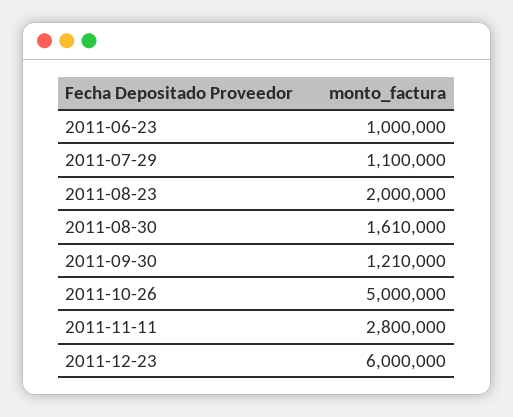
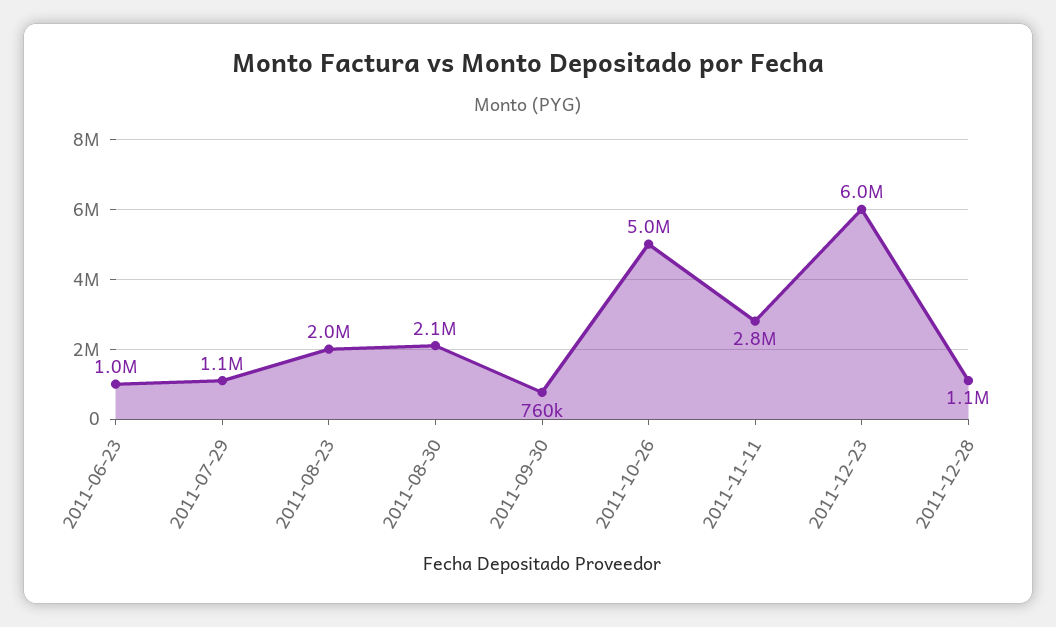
2011-08-30: 1610000 -> 2100000
2011-09-30: 1210000 -> 760000
2011-12-28: none -> 1100000

